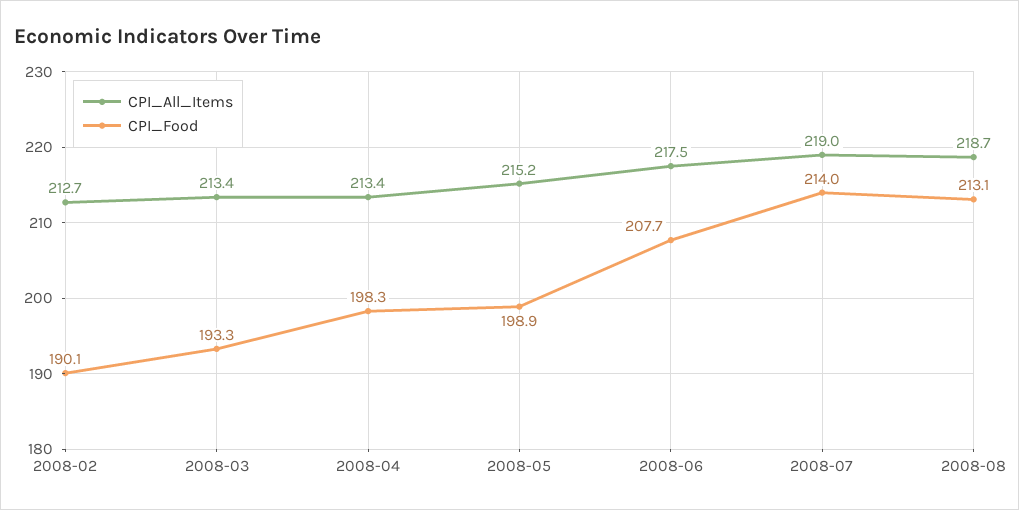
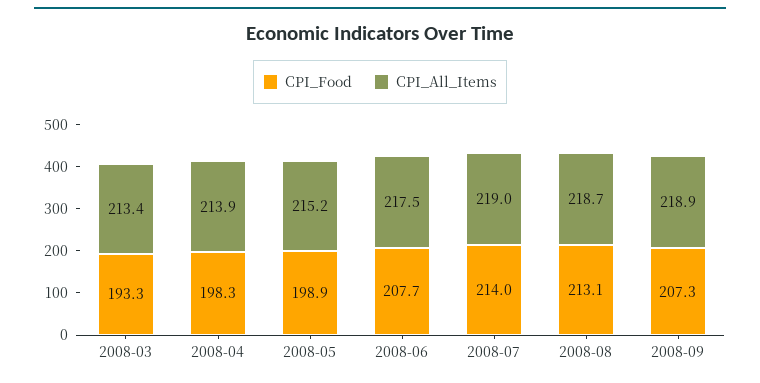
CPI_All_Items, 2008-02: 212.7 -> none
CPI_Food, 2008-02: 190.1 -> none
CPI_All_Items, 2008-04: 213.4 -> 213.9
CPI_Food, 2008-09: none -> 207.3
CPI_All_Items, 2008-09: none -> 218.9

